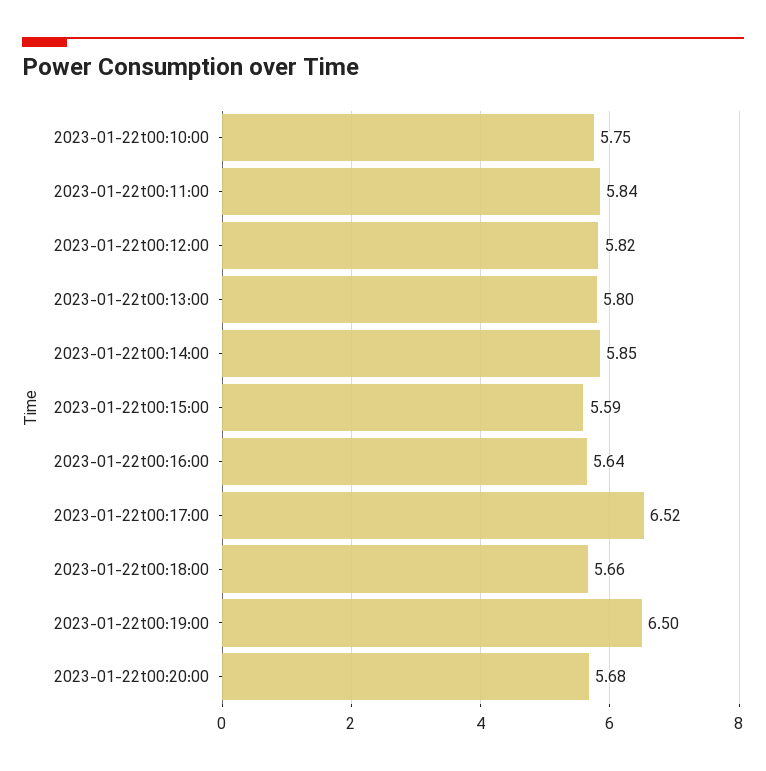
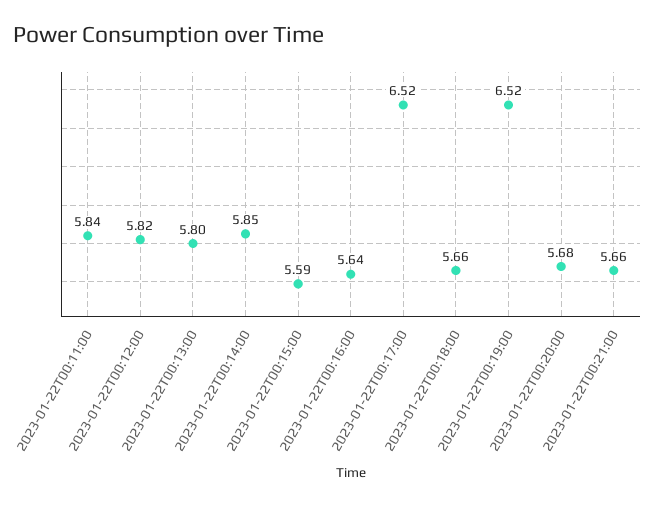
2023-01-22t00:10:00: 5.75 -> none
2023-01-22t00:19:00: 6.5 -> 6.52
2023-01-22T00:21:00: none -> 5.66

